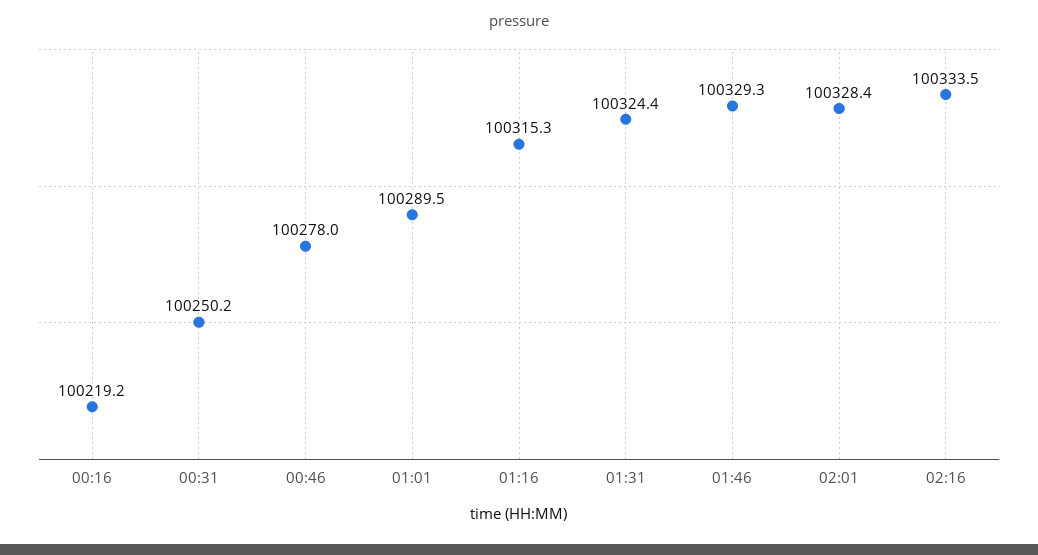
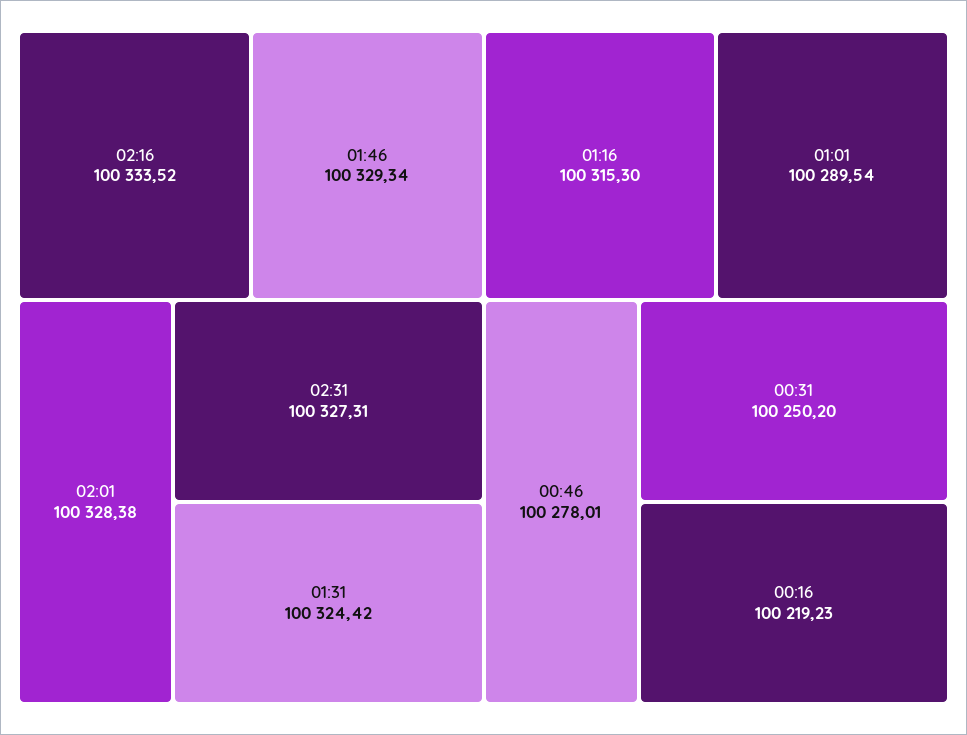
02:31: none -> 100327.31

